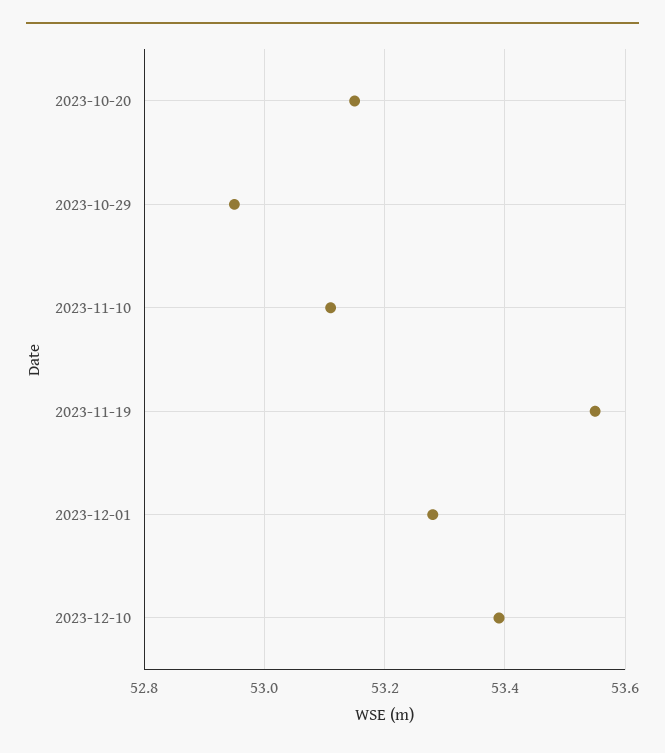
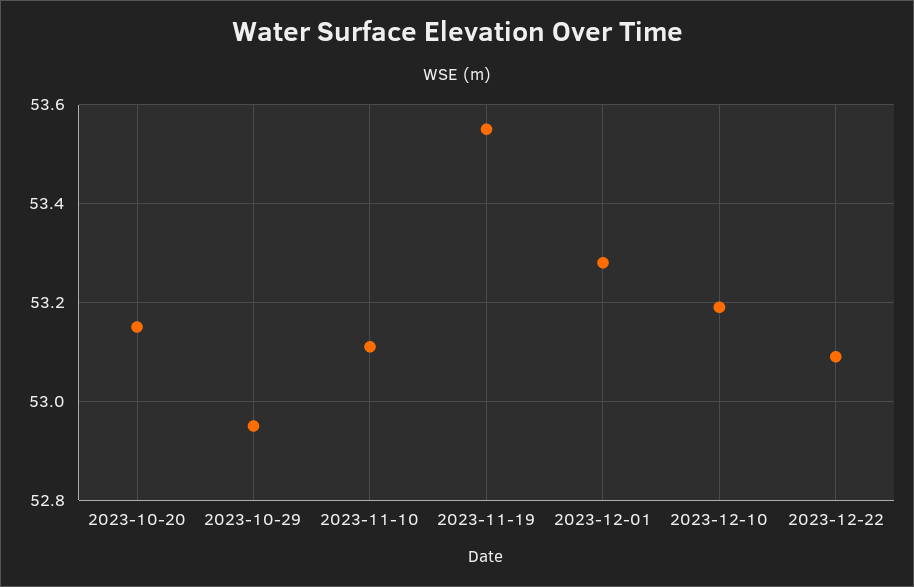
2023-12-10: 53.4 -> 53.2
2023-12-22: none -> 53.1

